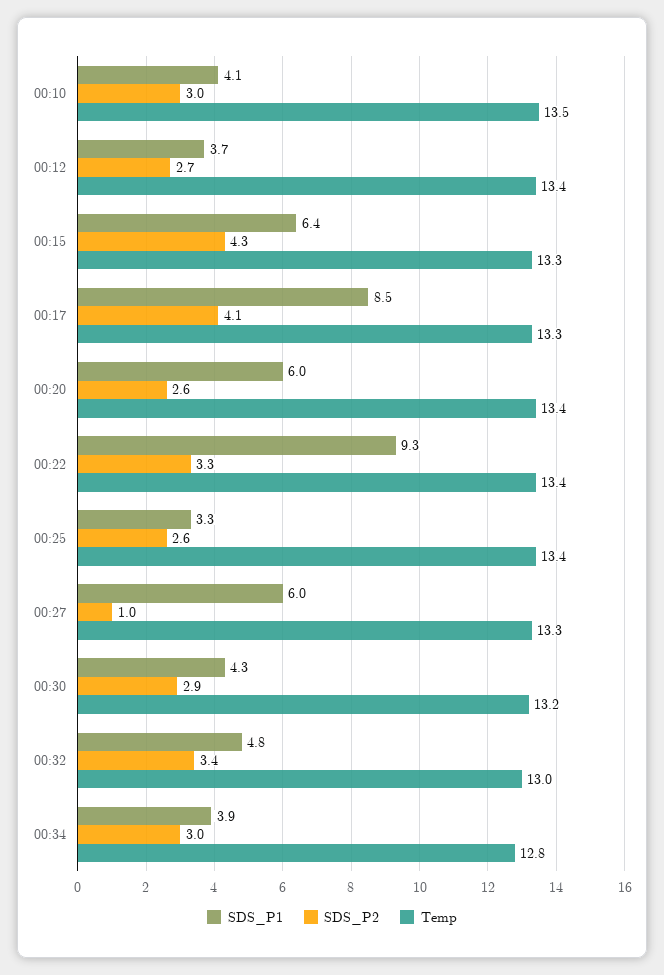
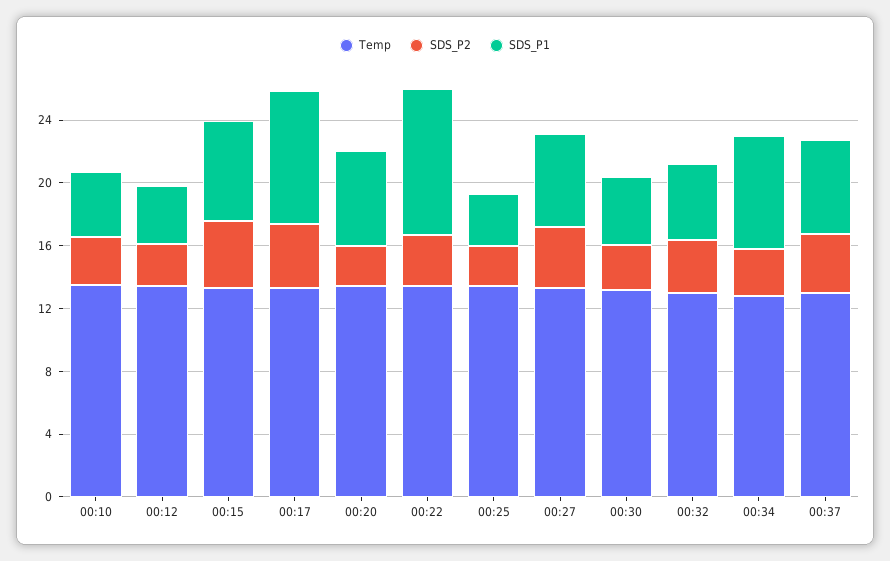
SDS_P2, 00:27: 1 -> 4
SDS_P1, 00:34: 3.9 -> 7
Temp, 00:37: none -> 13
SDS_P2, 00:37: none -> 4
SDS_P1, 00:37: none -> 6

